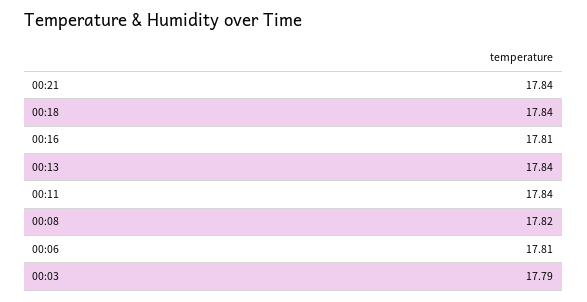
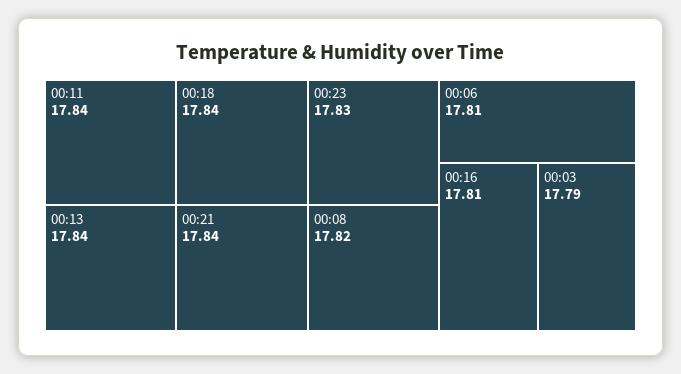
00:23: none -> 17.83

